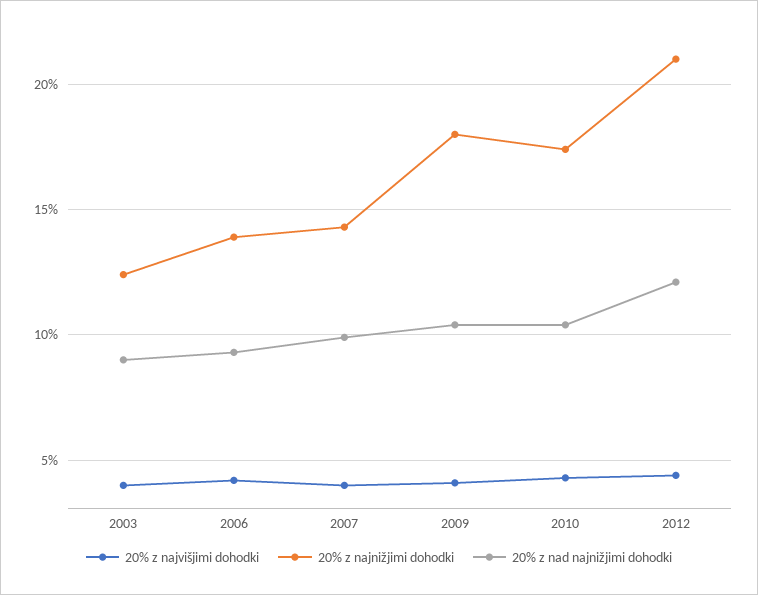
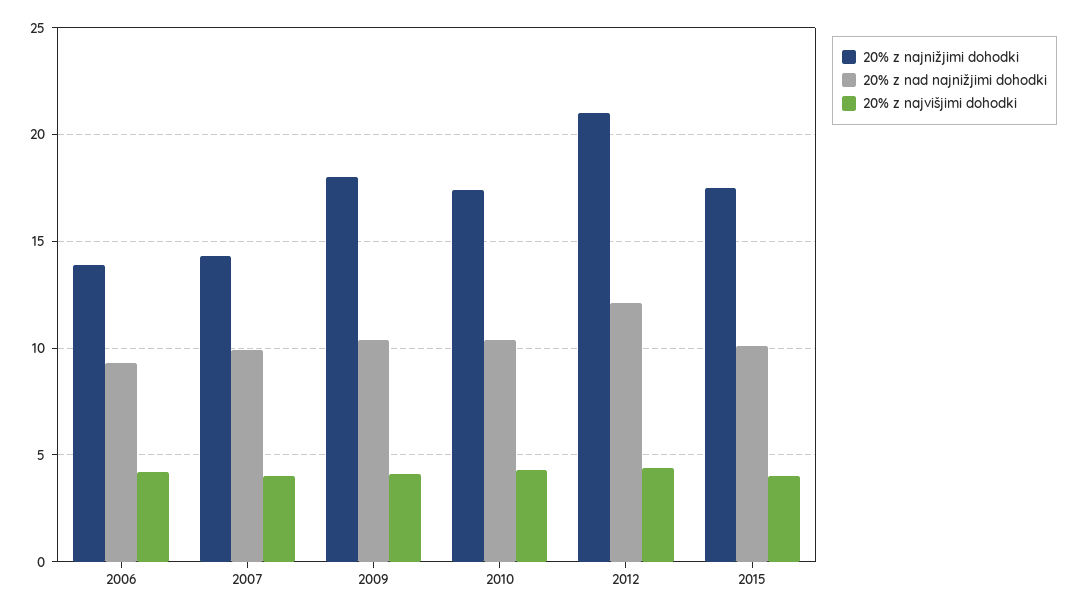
20% z najvišjimi dohodki, 2003: 4 -> none
20% z najnižjimi dohodki, 2003: 12.5 -> none
20% z nad najnižjimi dohodki, 2003: 9 -> none
20% z najnižjimi dohodki, 2015: none -> 17.5
20% z nad najnižjimi dohodki, 2015: none -> 10
20% z najvišjimi dohodki, 2015: none -> 4

